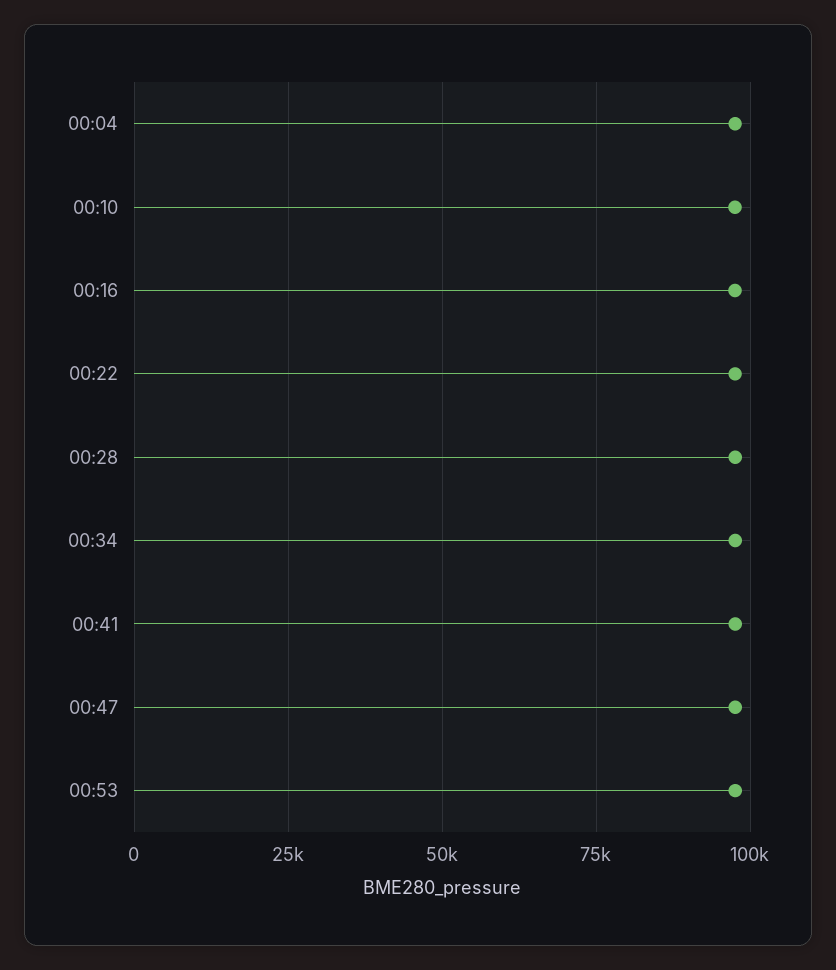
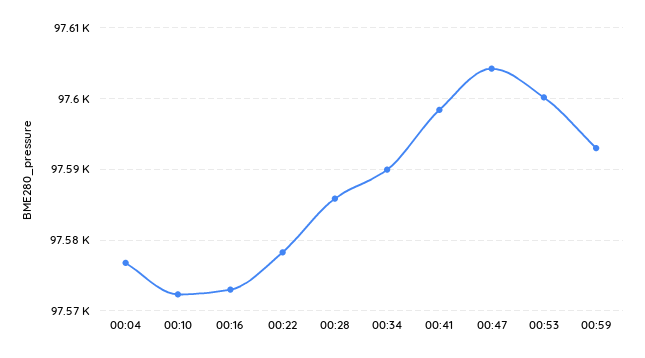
00:59: none -> 97593

